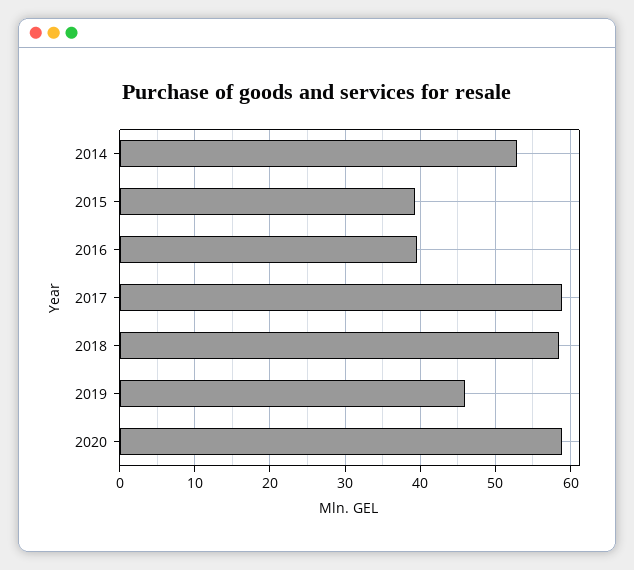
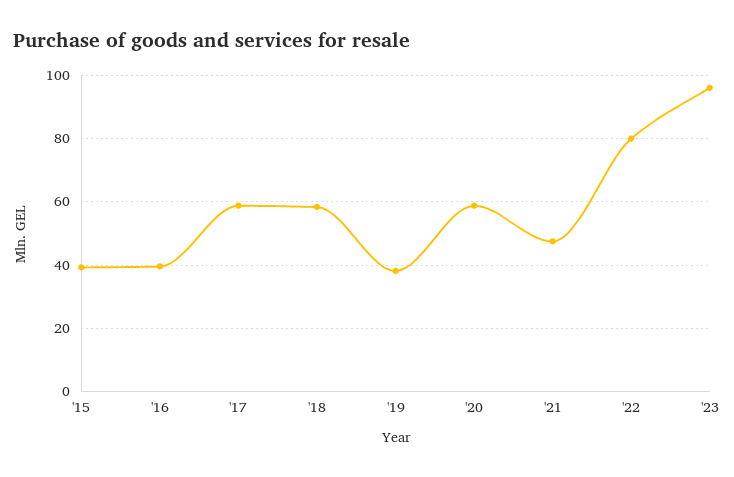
2014: 53 -> none
2019: 46 -> 38
'21: none -> 48
'22: none -> 80
'23: none -> 96

